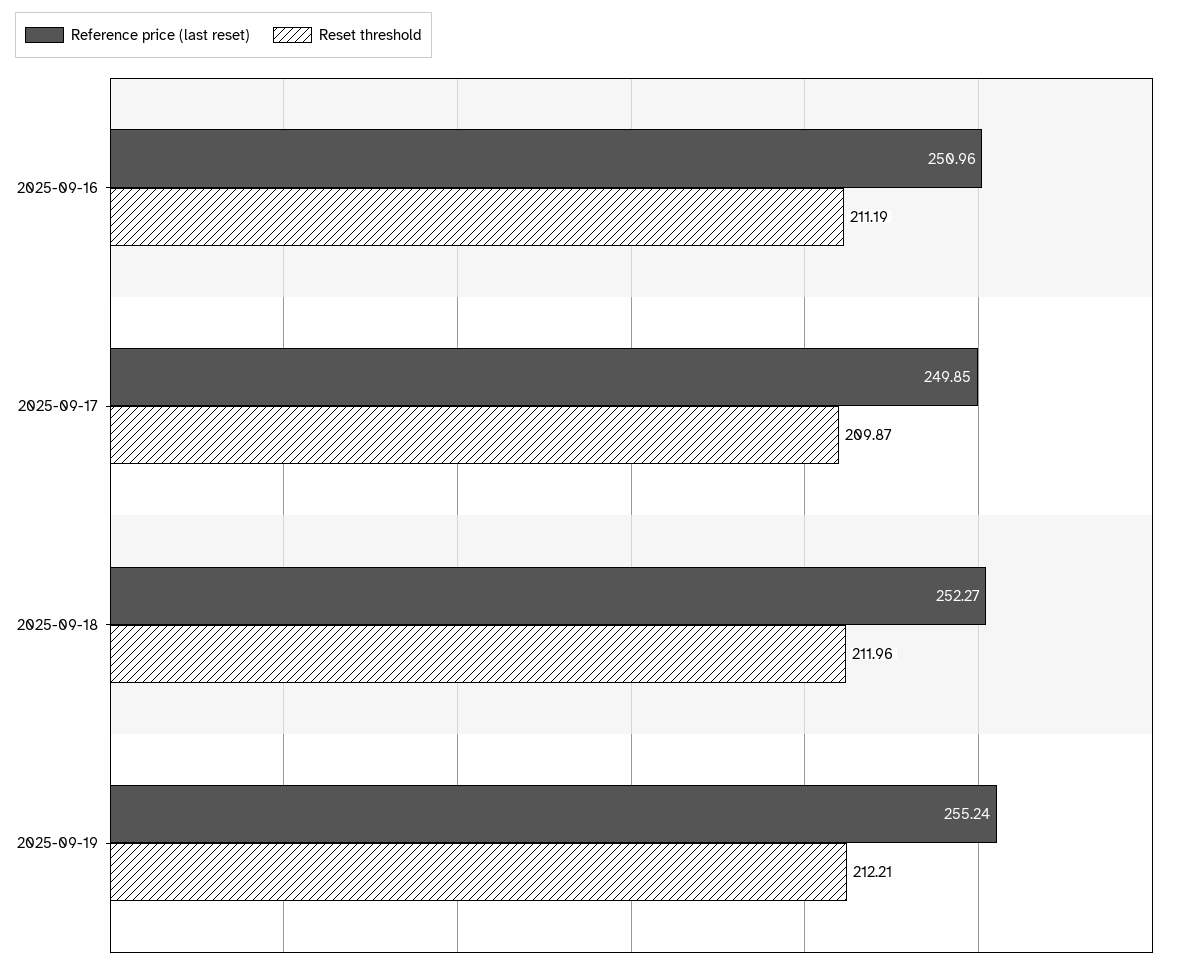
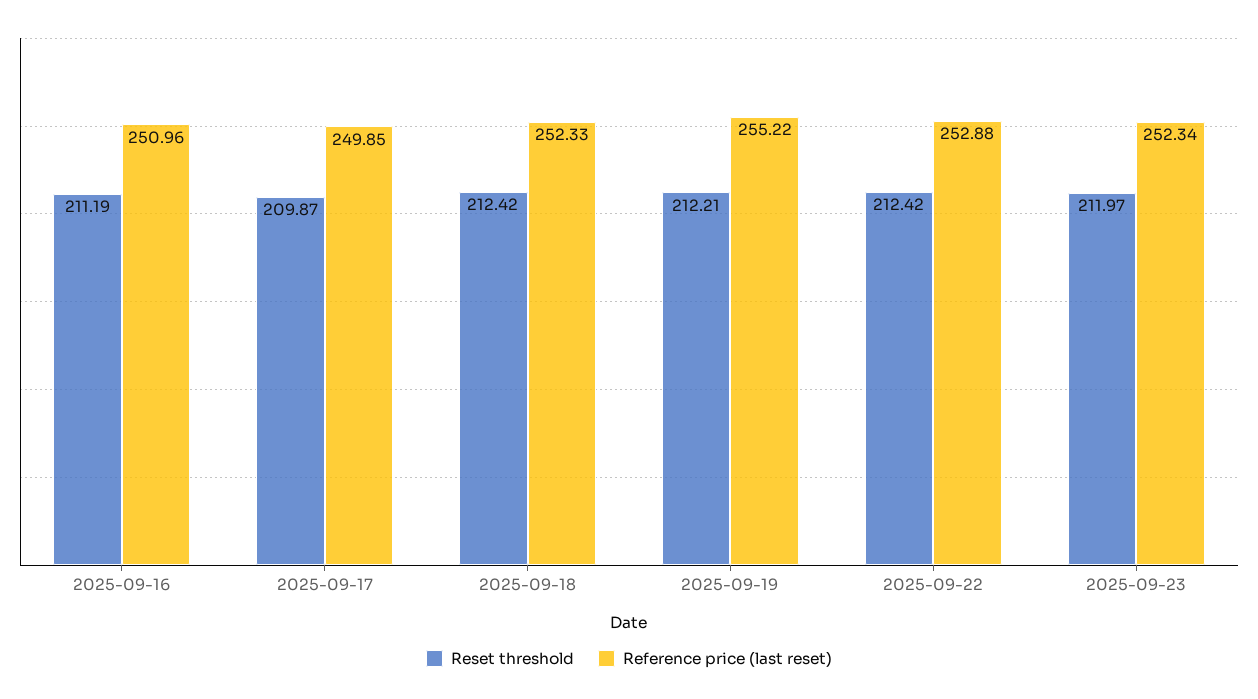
Reference price (last reset), 2025-09-18: 252.27 -> 252.33
Reset threshold, 2025-09-18: 211.96 -> 212.42
Reference price (last reset), 2025-09-19: 255.24 -> 255.22
Reset threshold, 2025-09-22: none -> 212.42
Reference price (last reset), 2025-09-22: none -> 252.88
Reset threshold, 2025-09-23: none -> 211.97
Reference price (last reset), 2025-09-23: none -> 252.34

